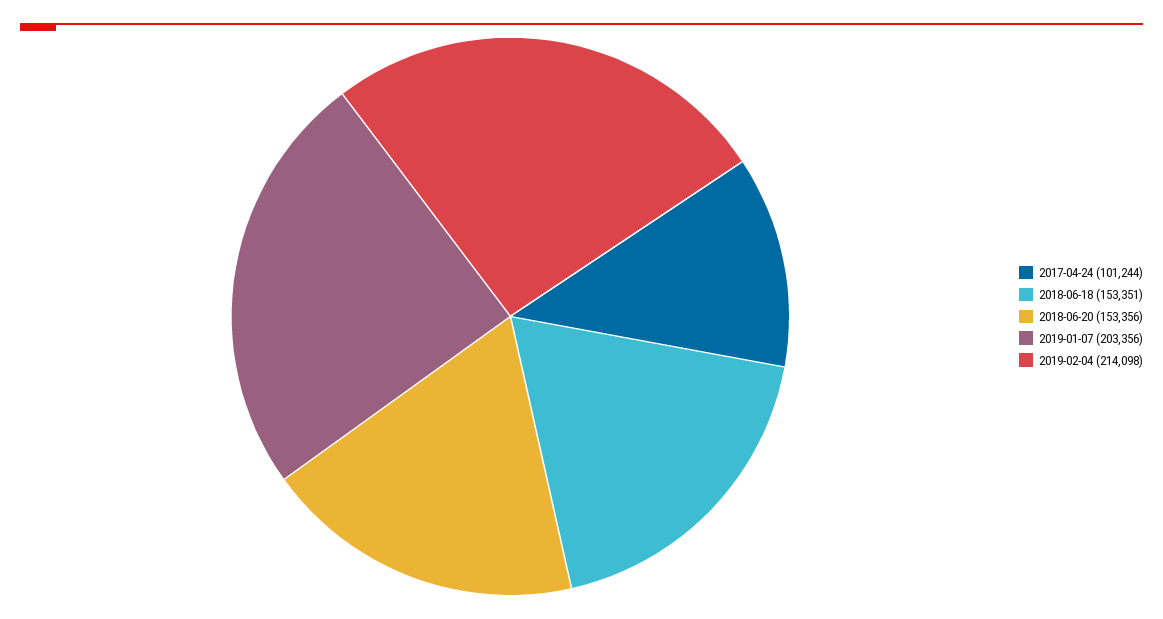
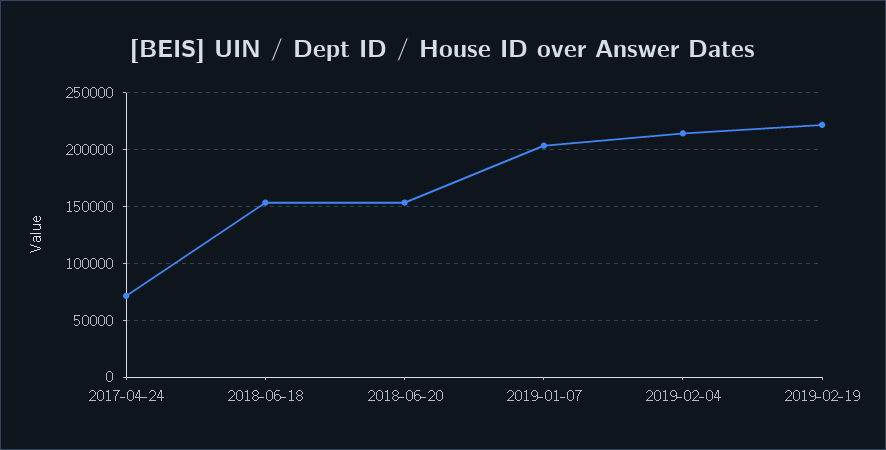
2017-04-24: 101244 -> 70000
2019-02-19: none -> 220000

